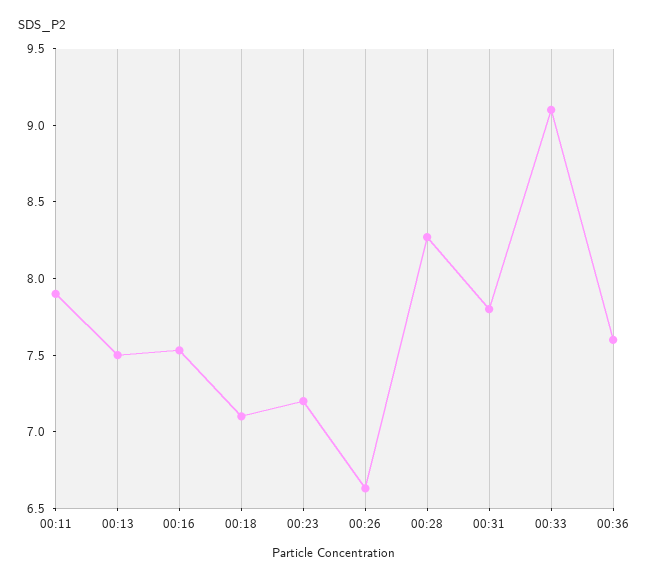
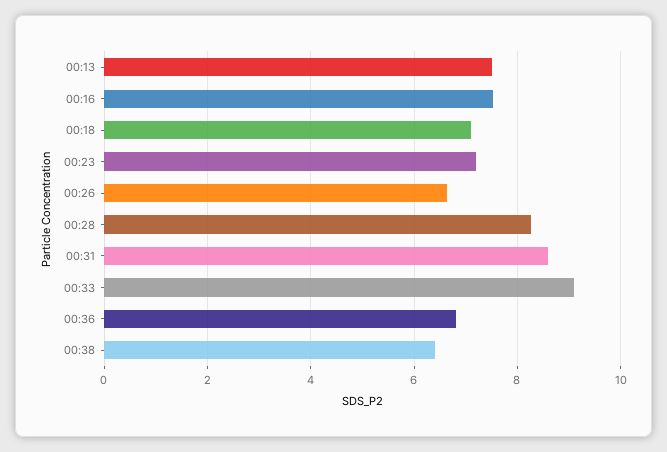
00:11: 7.9 -> none
00:31: 7.8 -> 8.6
00:36: 7.6 -> 6.8
00:38: none -> 6.4

